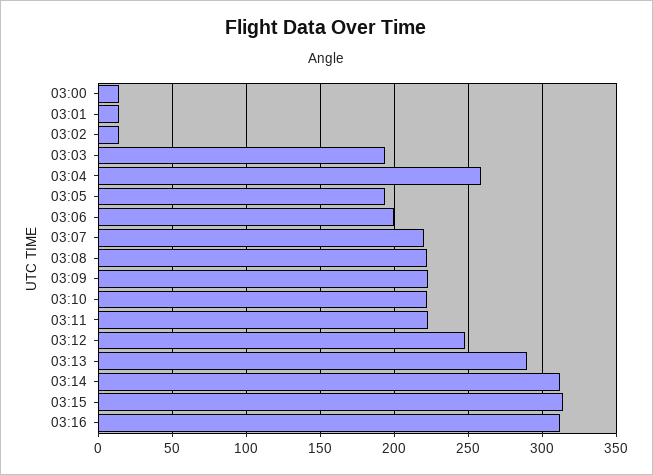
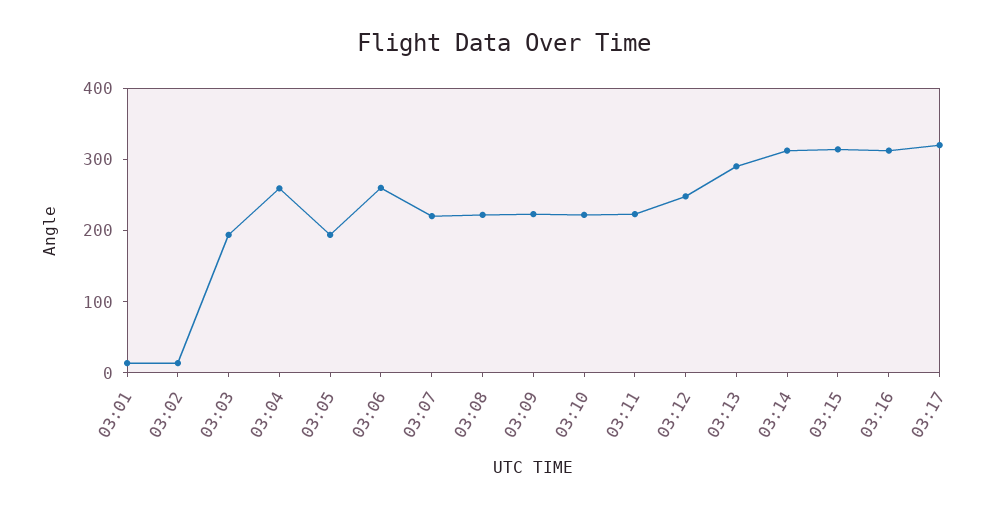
03:00: 15 -> none
03:06: 200 -> 260
03:17: none -> 320

